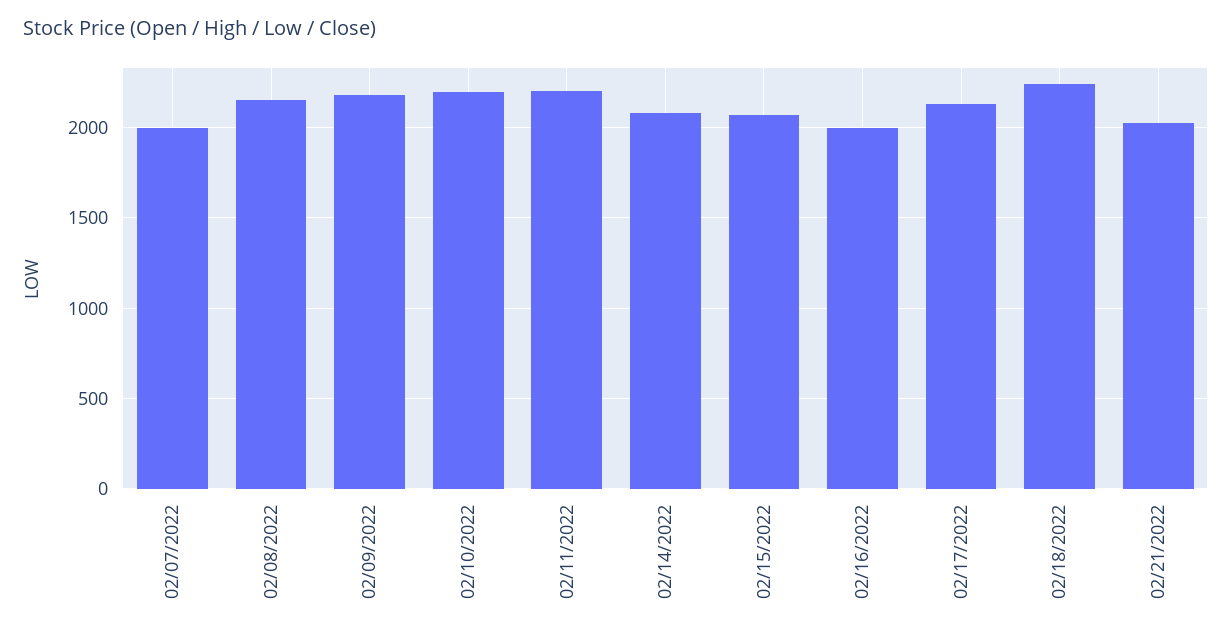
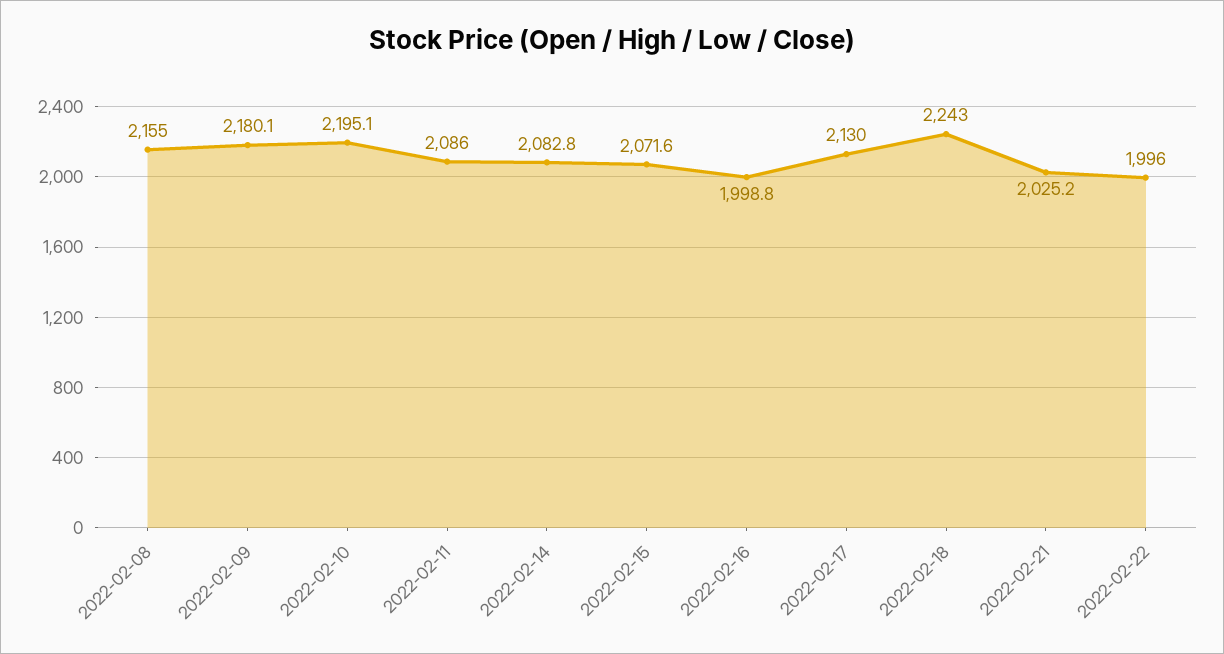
02/07/2022: 2000 -> none
02/11/2022: 2200 -> 2086
2022-02-22: none -> 1996

